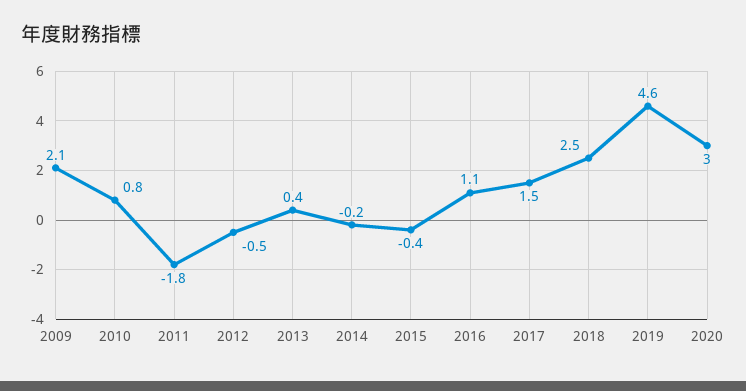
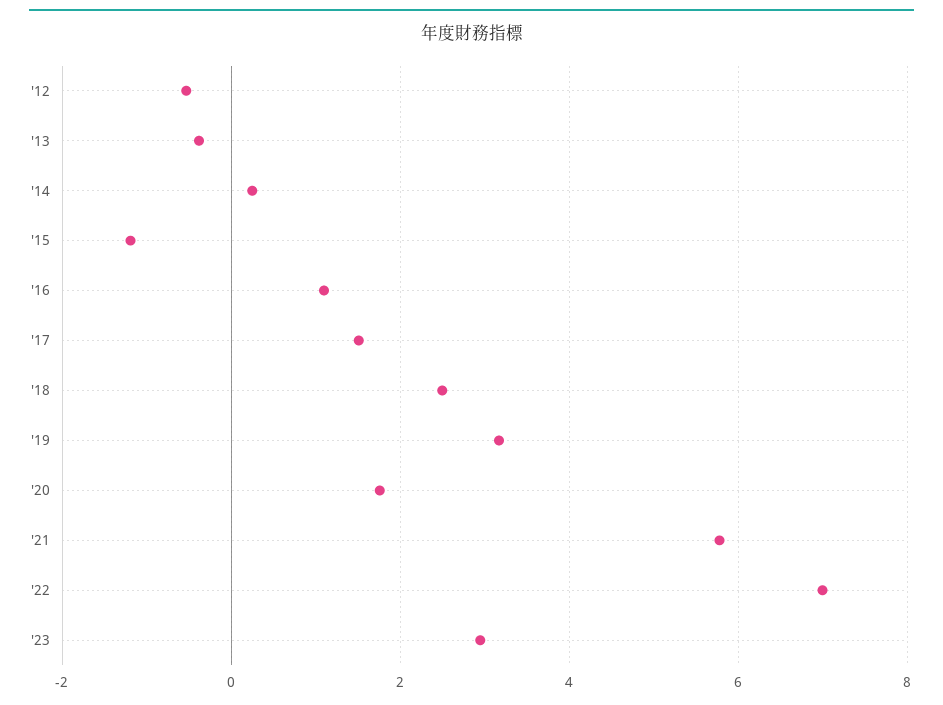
2009: 2.1 -> none
2010: 0.8 -> none
2011: -1.8 -> none
2013: 0.4 -> -0.4
2014: -0.2 -> 0.2
2015: -0.4 -> -1.2
2019: 4.6 -> 3.2
2020: 3 -> 1.8
'21: none -> 5.8
'22: none -> 7
'23: none -> 3

